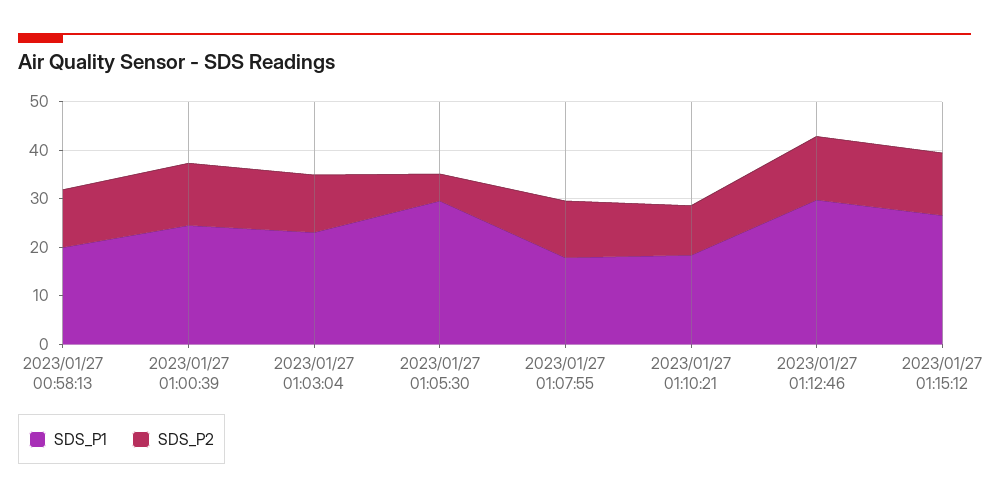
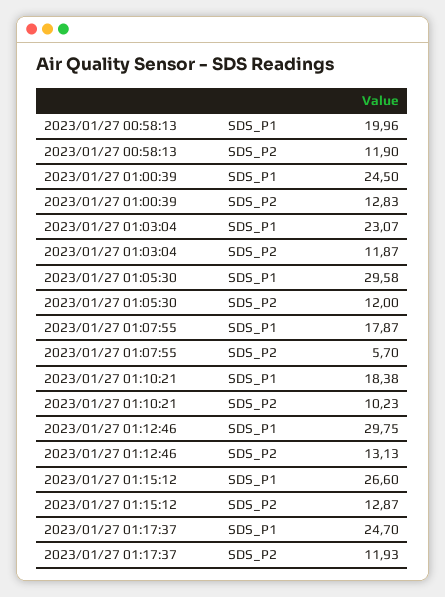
SDS_P2, 2023/01/27 01:05:30: 6 -> 12
SDS_P2, 2023/01/27 01:07:55: 12 -> 5.7
SDS_P1, 2023/01/27 01:17:37: none -> 24.7
SDS_P2, 2023/01/27 01:17:37: none -> 11.93

